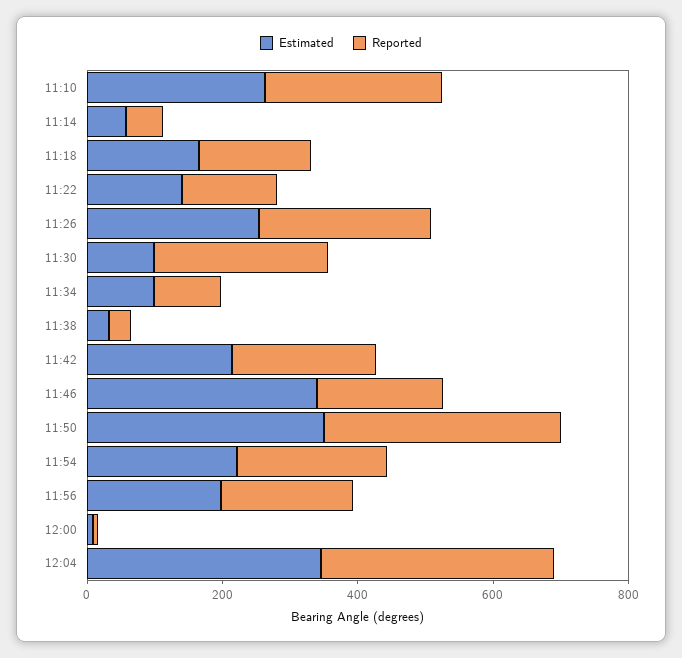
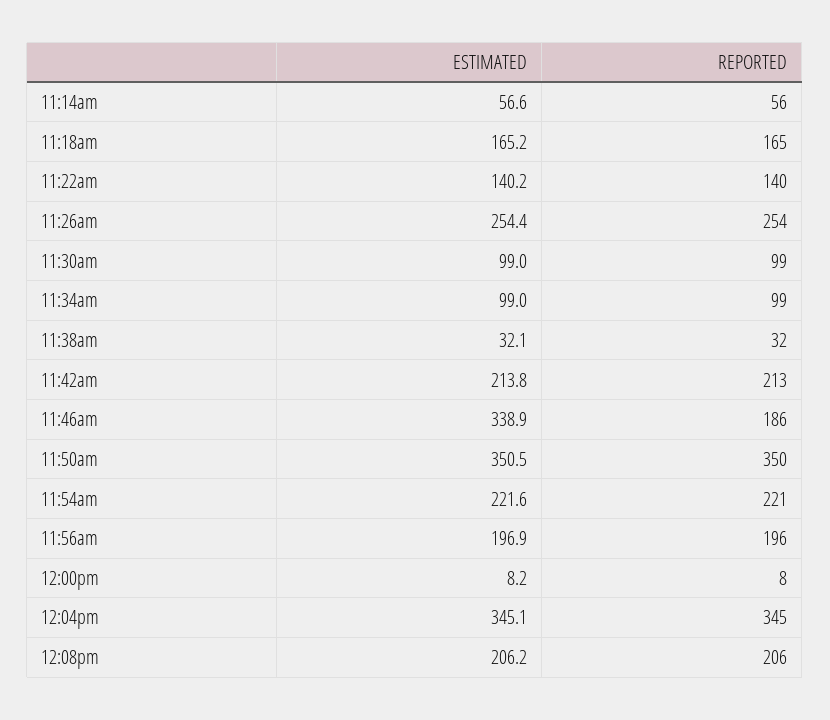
Estimated, 11:10: 250 -> none
Reported, 11:10: 250 -> none
Reported, 11:30: 250 -> 99
Estimated, 12:08pm: none -> 206.2
Reported, 12:08pm: none -> 206

